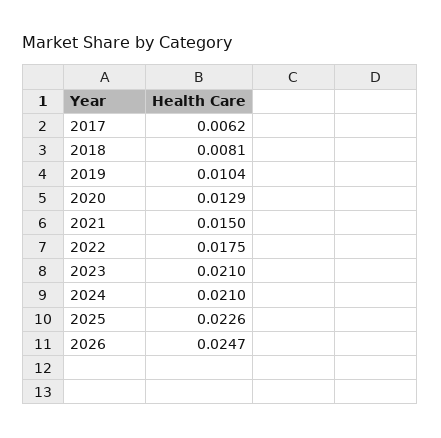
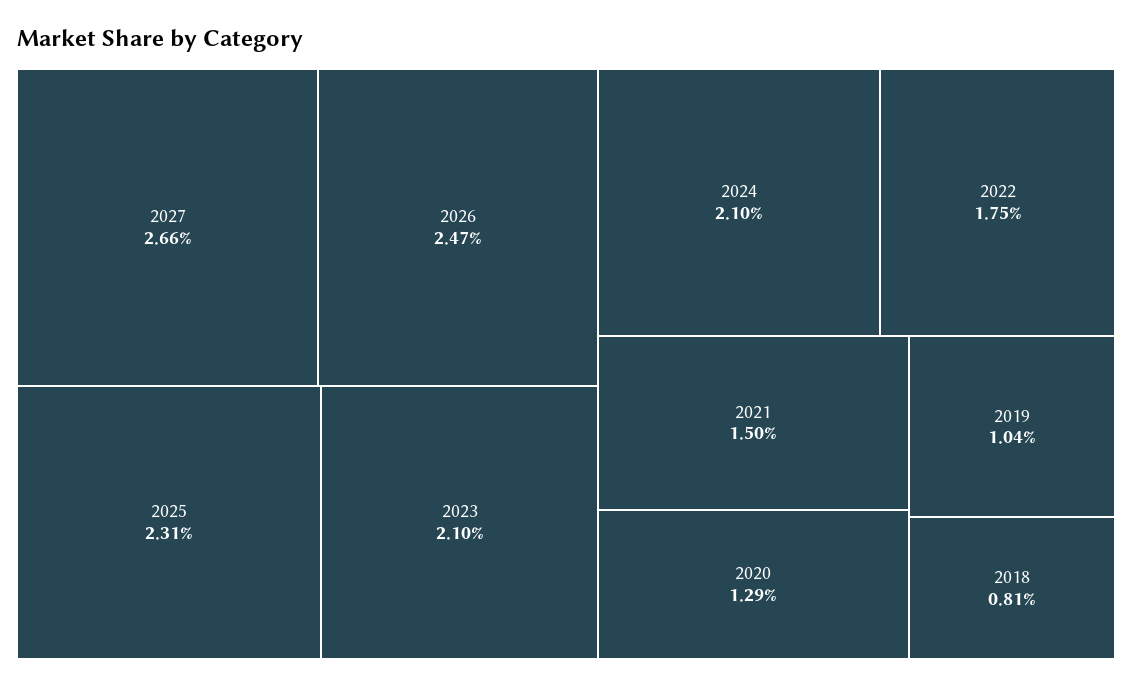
2017: 0.0062 -> none
2025: 0.0226 -> 0.0231
2027: none -> 0.0266

